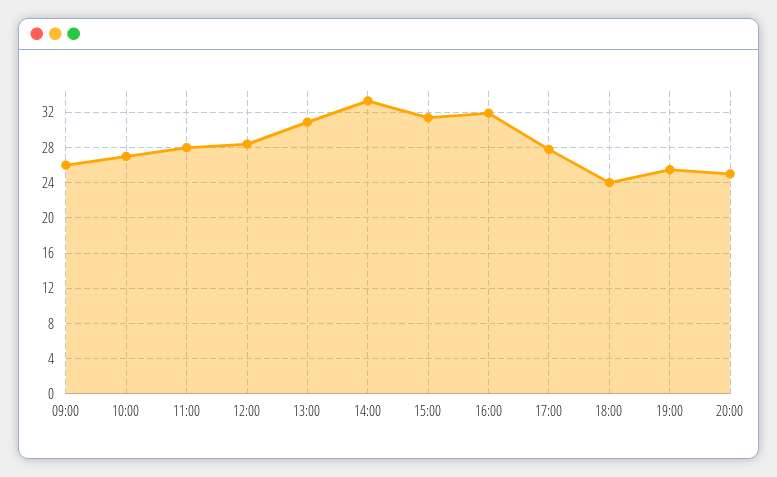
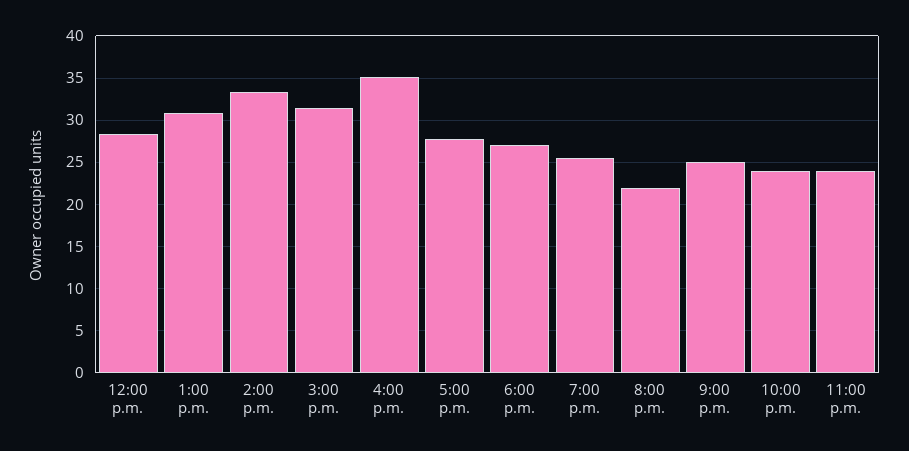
09:00: 26 -> none
10:00: 27 -> none
11:00: 28 -> none
16:00: 32 -> 35
18:00: 24 -> 27
20:00: 25 -> 22
9:00 p.m.: none -> 25
10:00 p.m.: none -> 24
11:00 p.m.: none -> 24

